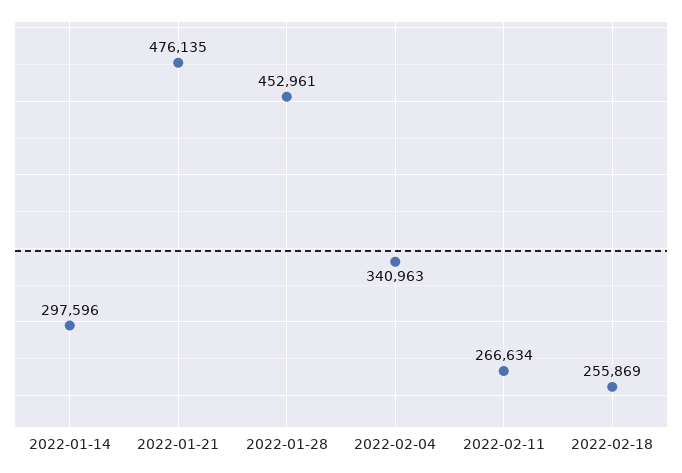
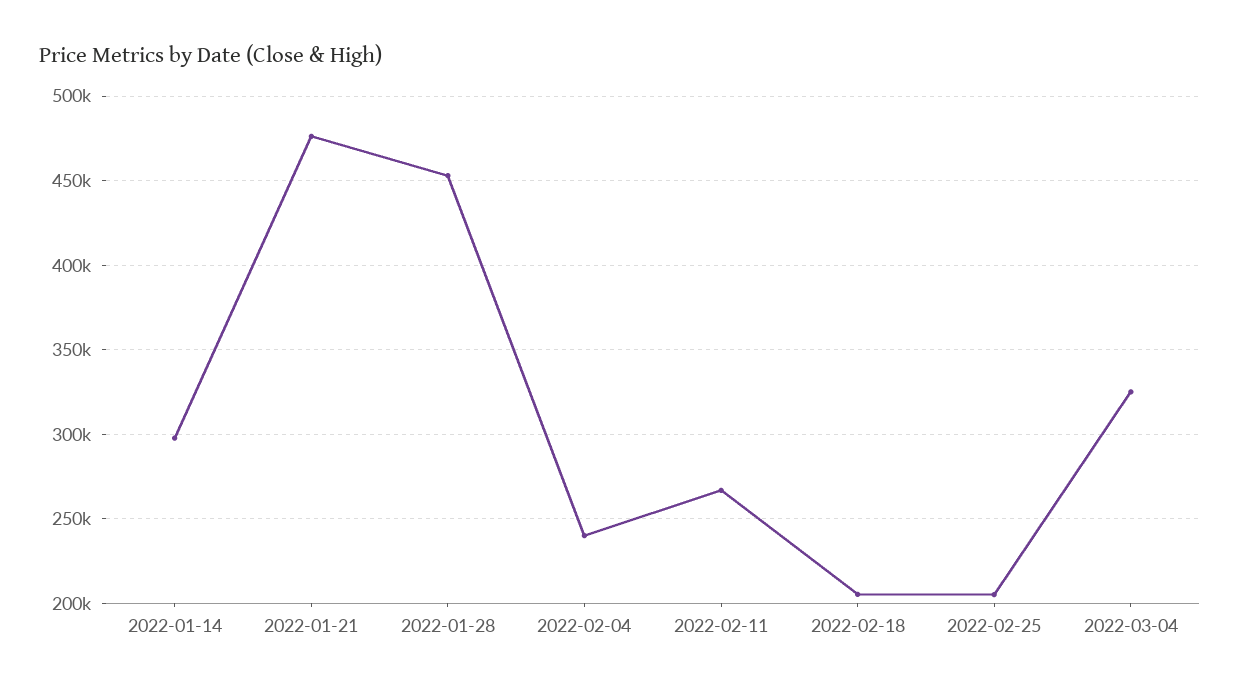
2022-02-04: 340963 -> 240000
2022-02-18: 255869 -> 205000
2022-02-25: none -> 205000
2022-03-04: none -> 325000

